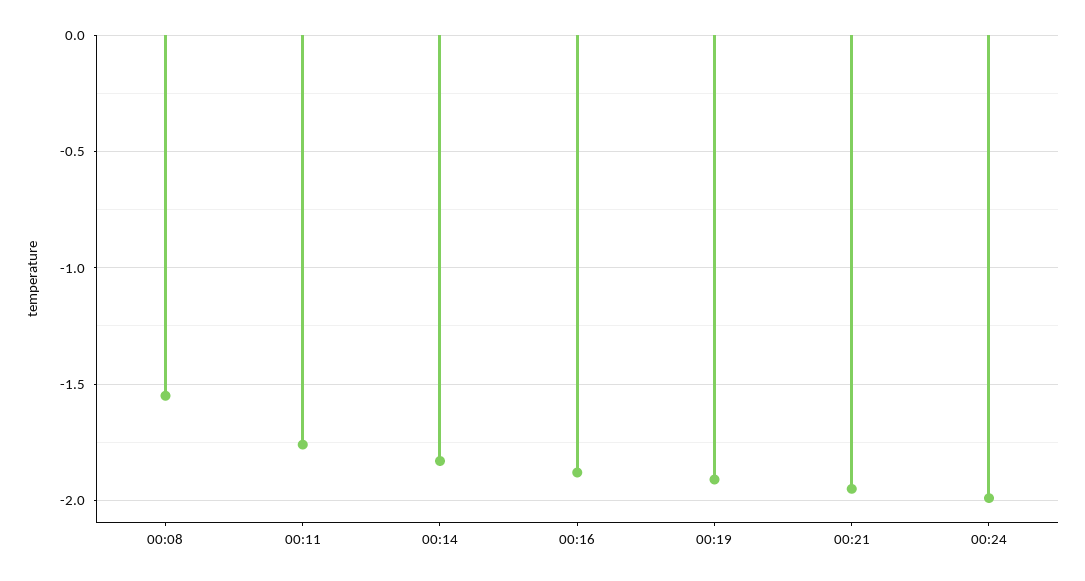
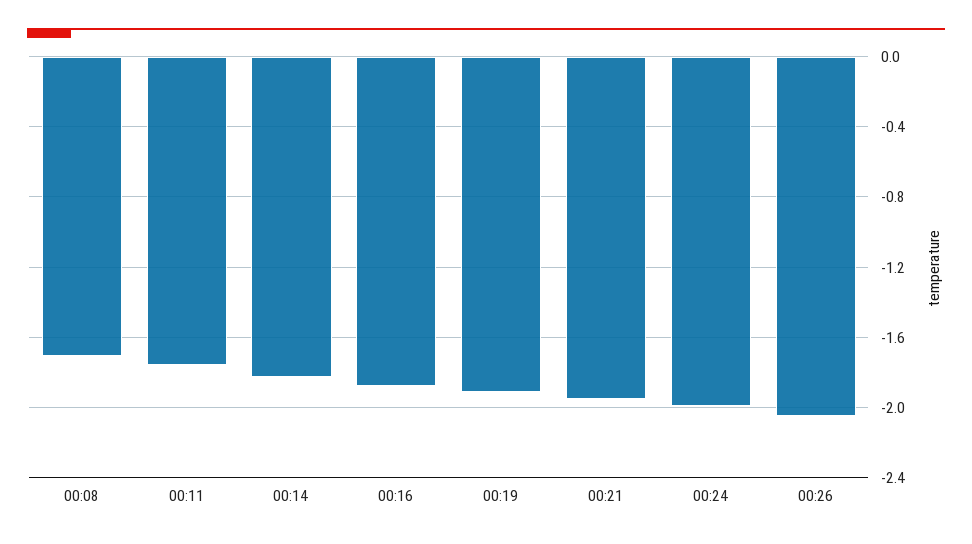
00:08: -1.55 -> -1.7
00:26: none -> -2.05

